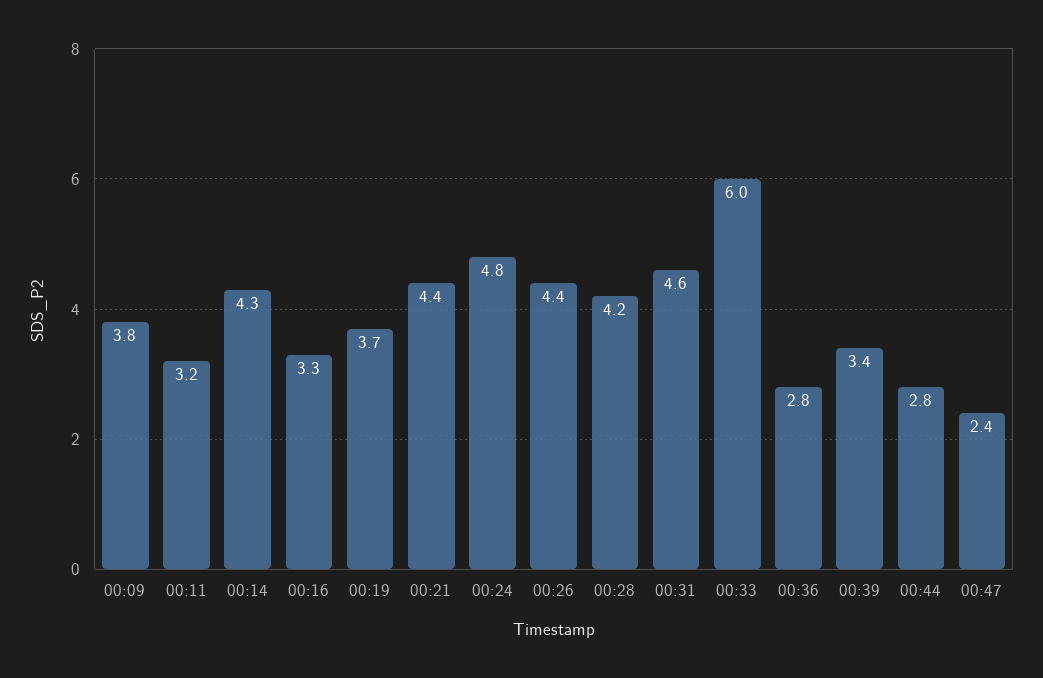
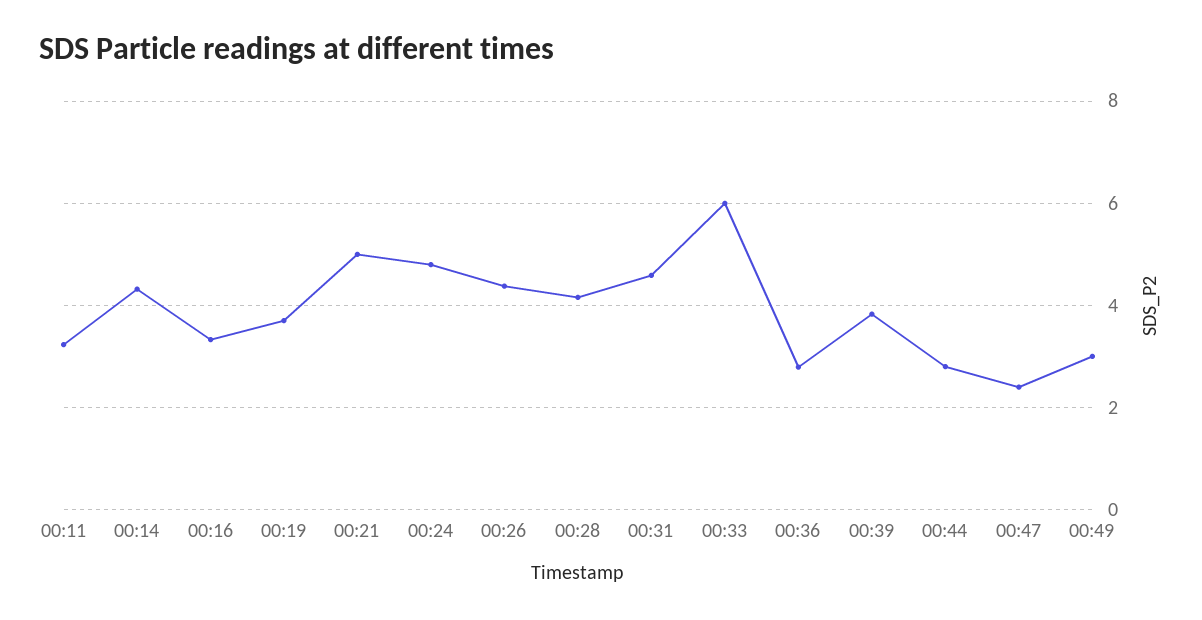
00:09: 3.8 -> none
00:21: 4.4 -> 5
00:39: 3.4 -> 3.8
00:49: none -> 3

